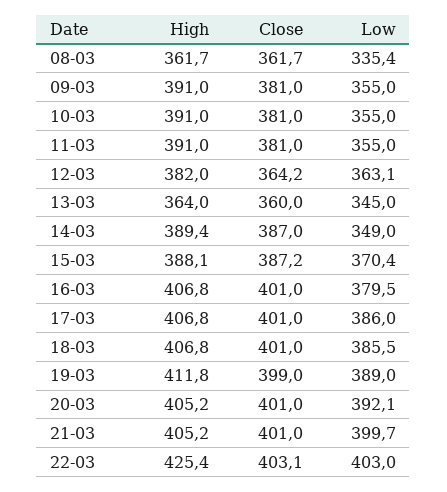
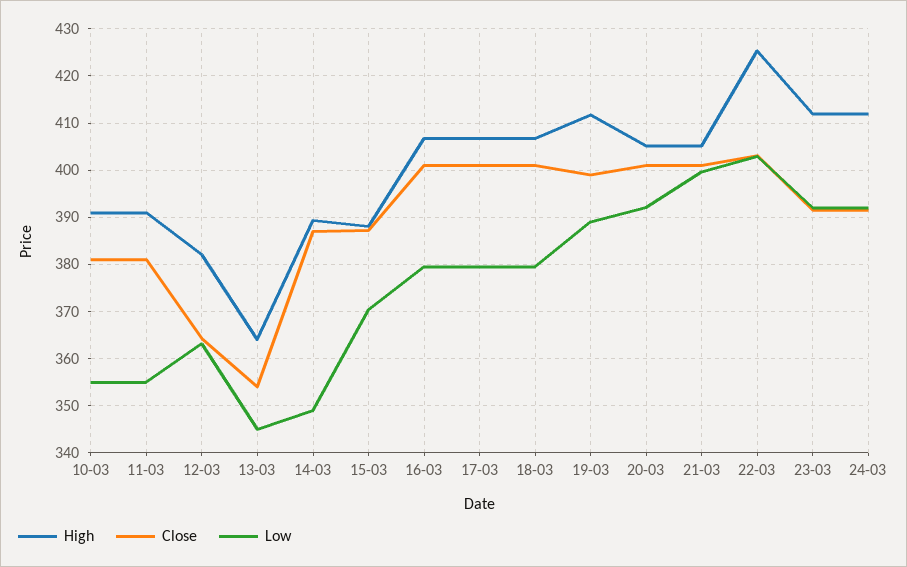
High, 08-03: 361.7 -> none
Close, 08-03: 361.7 -> none
Low, 08-03: 335.4 -> none
High, 09-03: 391 -> none
Close, 09-03: 381 -> none
Low, 09-03: 355 -> none
Close, 13-03: 360 -> 354
Low, 17-03: 386 -> 380
Low, 18-03: 385.5 -> 380
High, 23-03: none -> 412
Close, 23-03: none -> 392
Low, 23-03: none -> 392
High, 24-03: none -> 412
Close, 24-03: none -> 392
Low, 24-03: none -> 392

